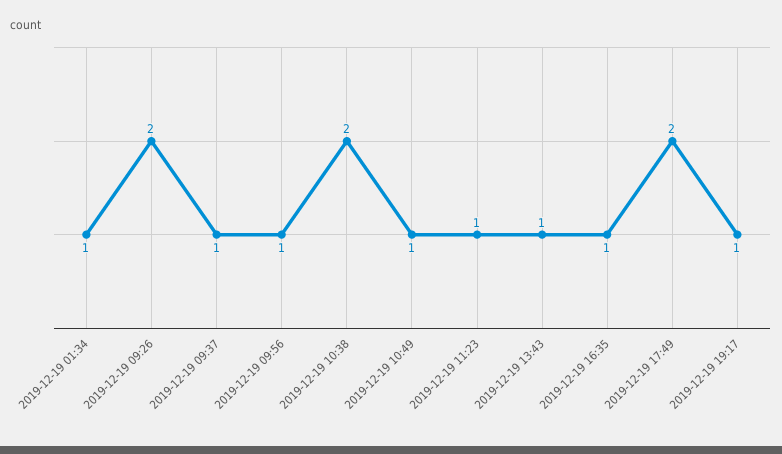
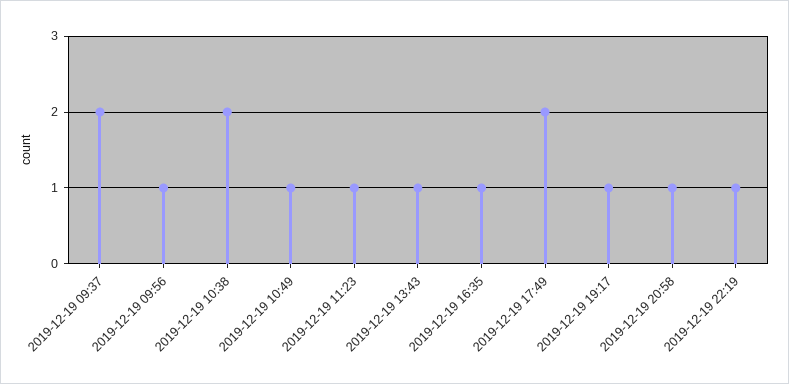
2019-12-19 01:34: 1 -> none
2019-12-19 09:26: 2 -> none
2019-12-19 09:37: 1 -> 2
2019-12-19 20:58: none -> 1
2019-12-19 22:19: none -> 1

